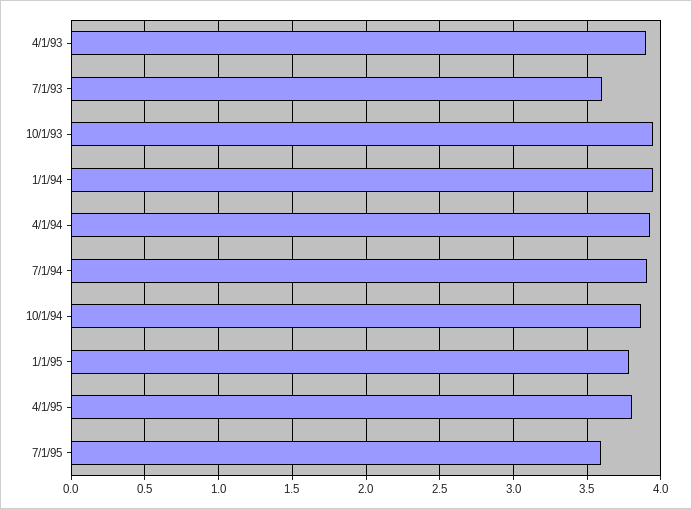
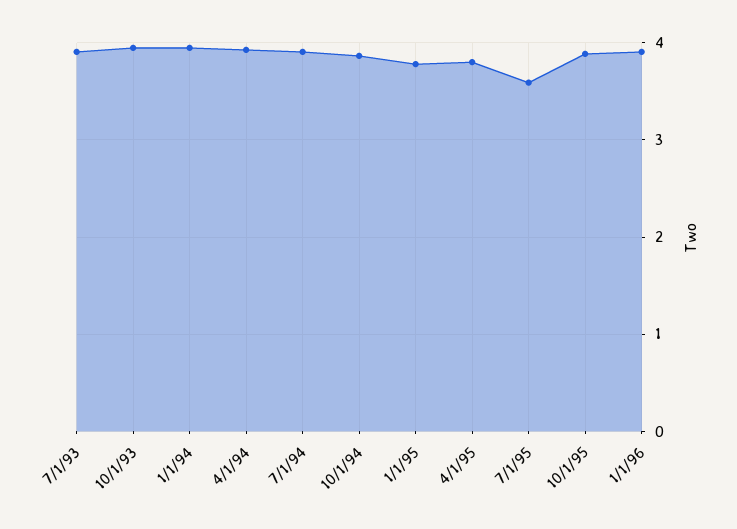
4/1/93: 3.9 -> none
7/1/93: 3.6 -> 3.9
10/1/95: none -> 3.9
1/1/96: none -> 3.9

